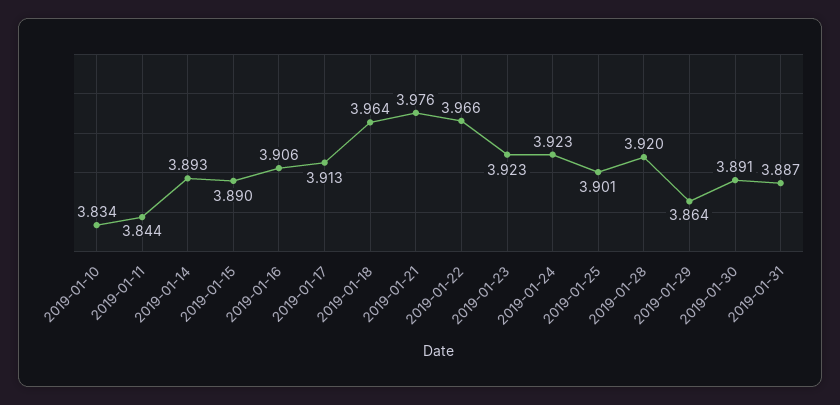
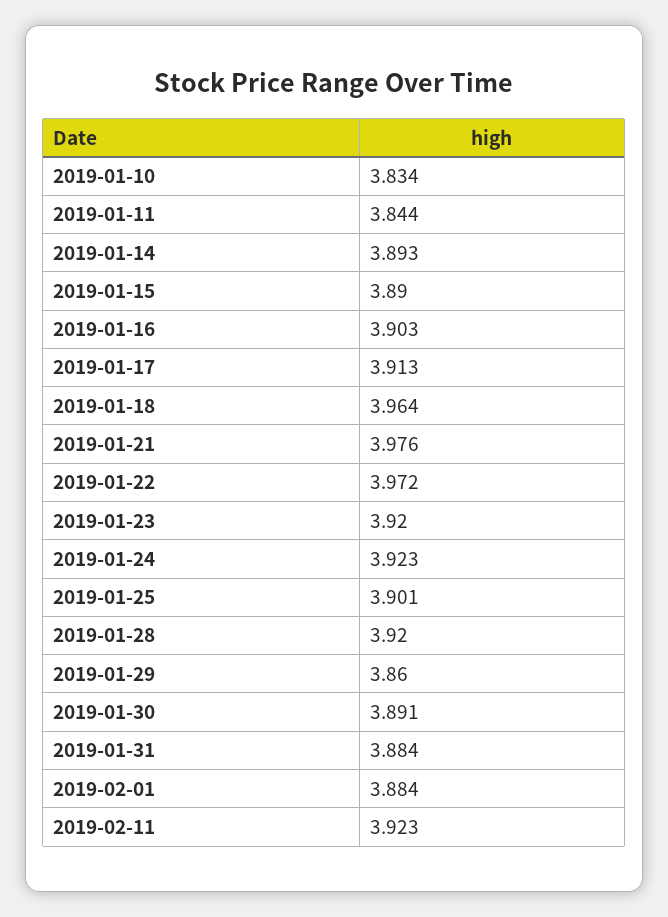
2019-01-16: 3.906 -> 3.903
2019-01-22: 3.966 -> 3.972
2019-01-23: 3.923 -> 3.92
2019-01-29: 3.864 -> 3.86
2019-01-31: 3.887 -> 3.884
2019-02-01: none -> 3.884
2019-02-11: none -> 3.923

